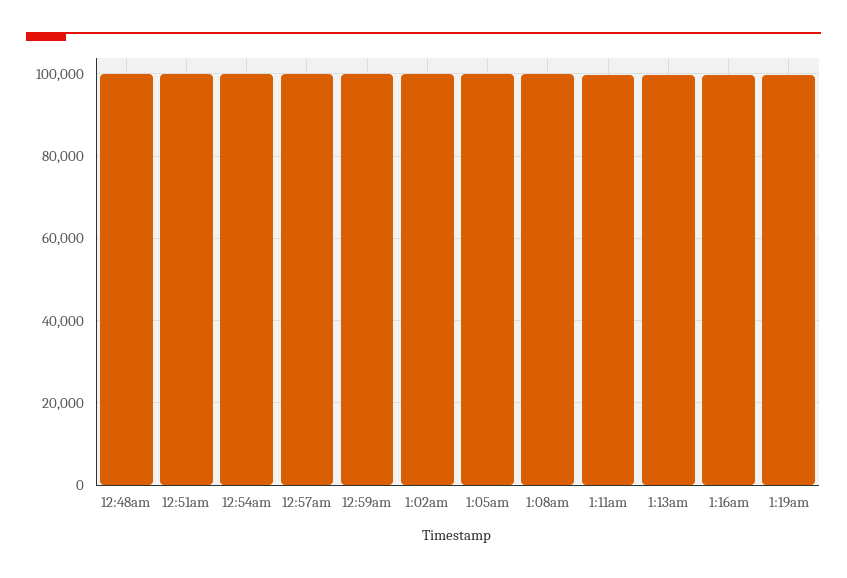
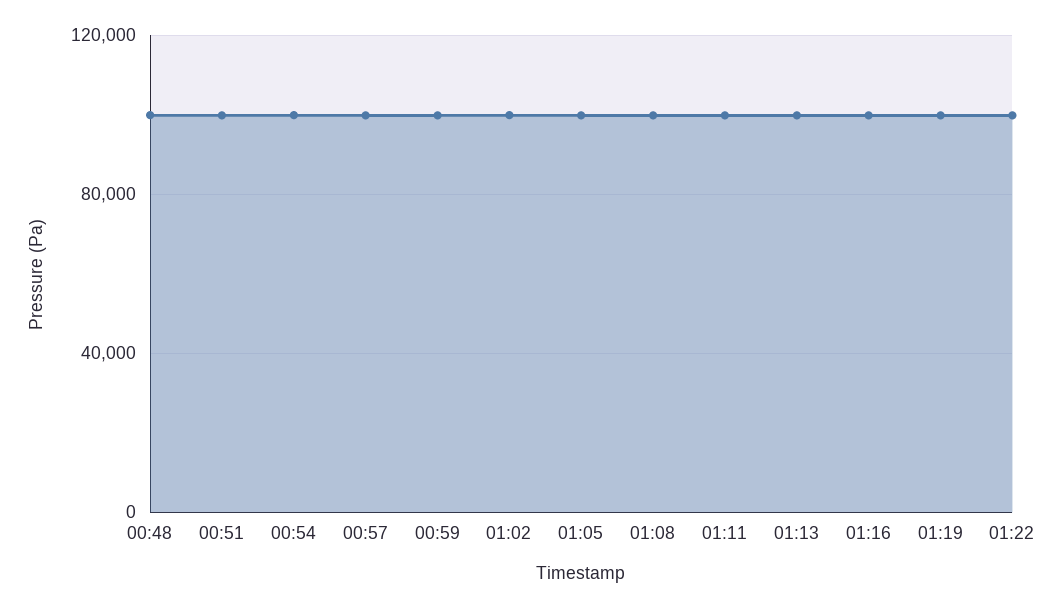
01:22: none -> 100000

